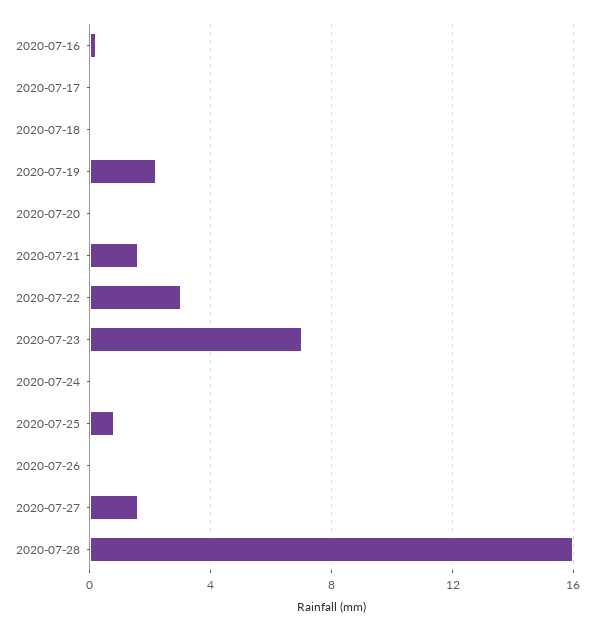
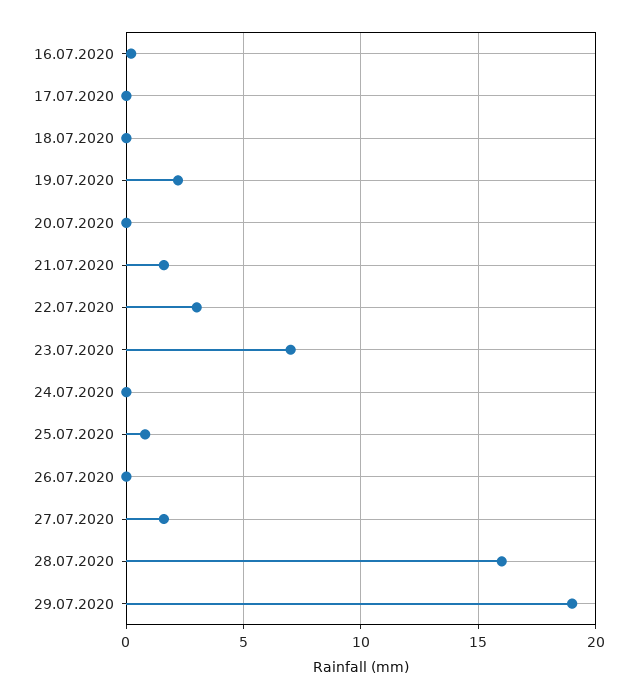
29.07.2020: none -> 19

